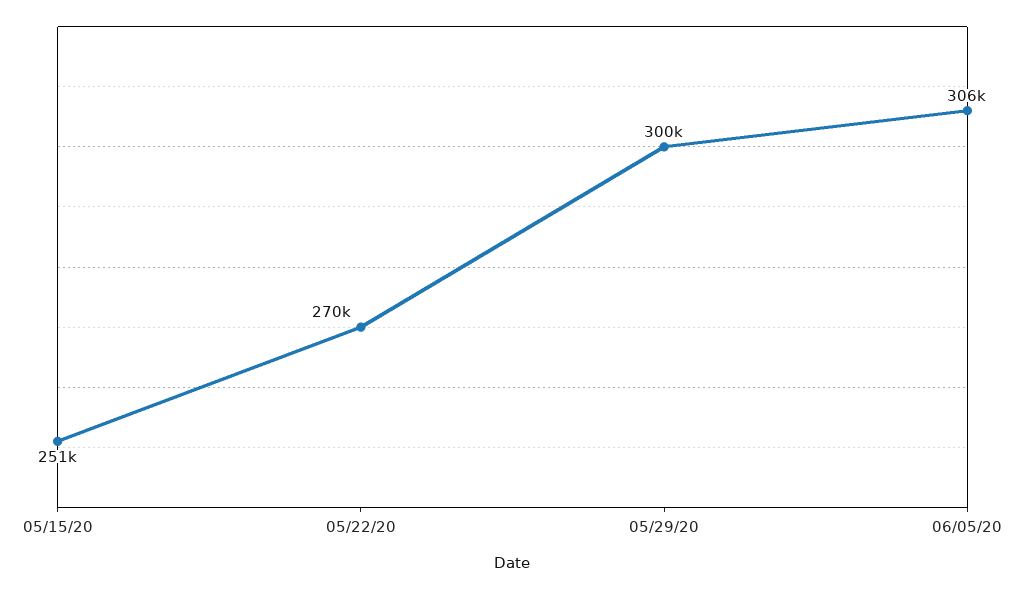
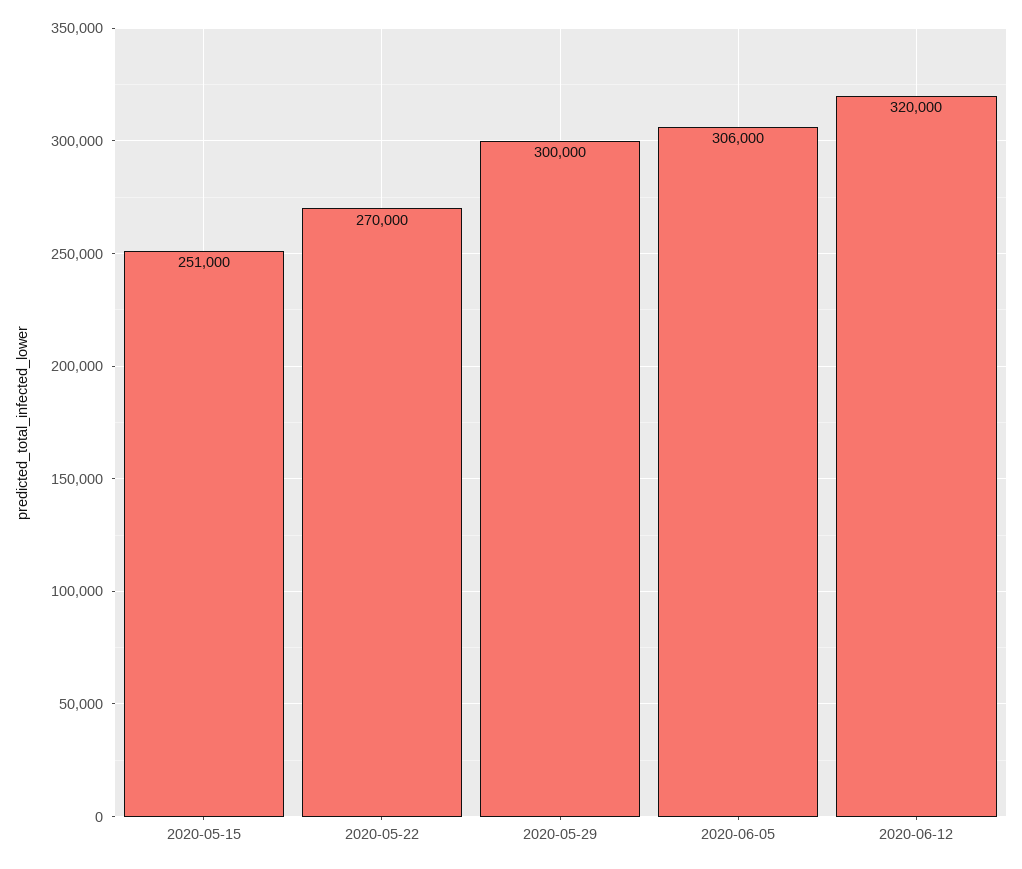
2020-06-12: none -> 320000

